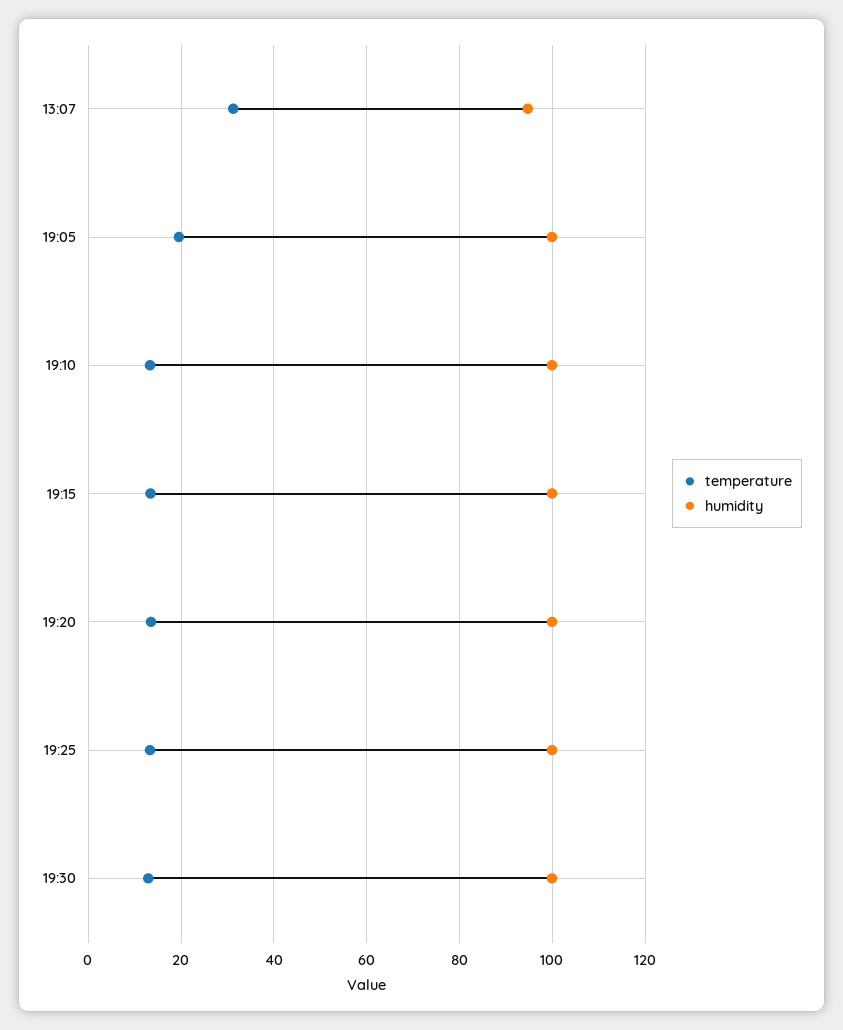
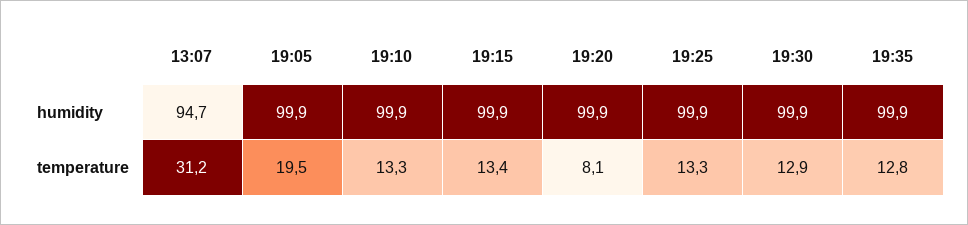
temperature, 19:20: 14 -> 8.1
humidity, 19:35: none -> 99.9
temperature, 19:35: none -> 12.8

